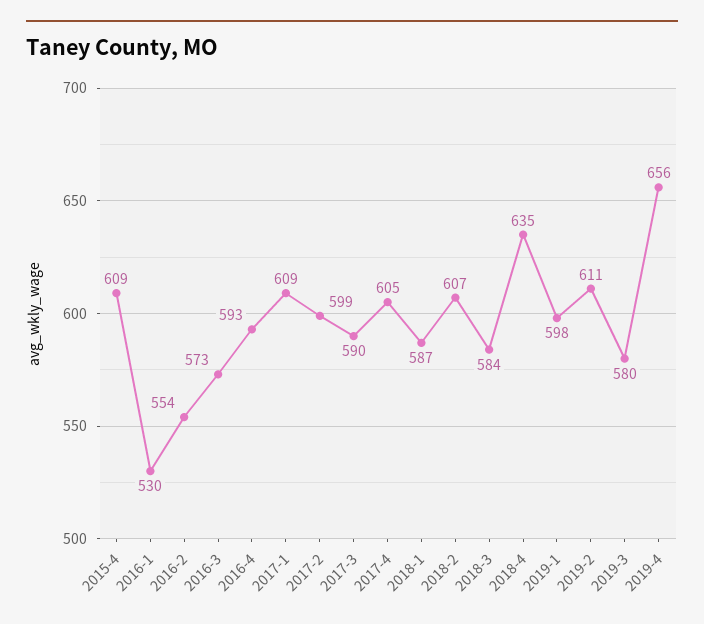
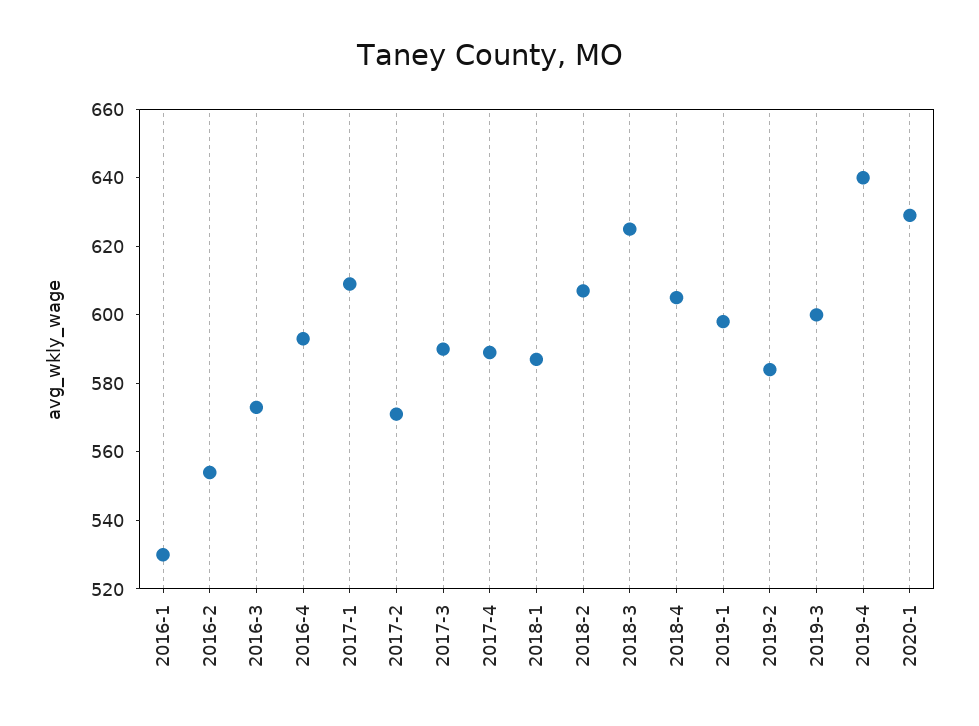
2015-4: 609 -> none
2017-2: 599 -> 570
2017-4: 605 -> 590
2018-3: 584 -> 625
2018-4: 635 -> 605
2019-2: 611 -> 585
2019-3: 580 -> 600
2019-4: 656 -> 640
2020-1: none -> 630

